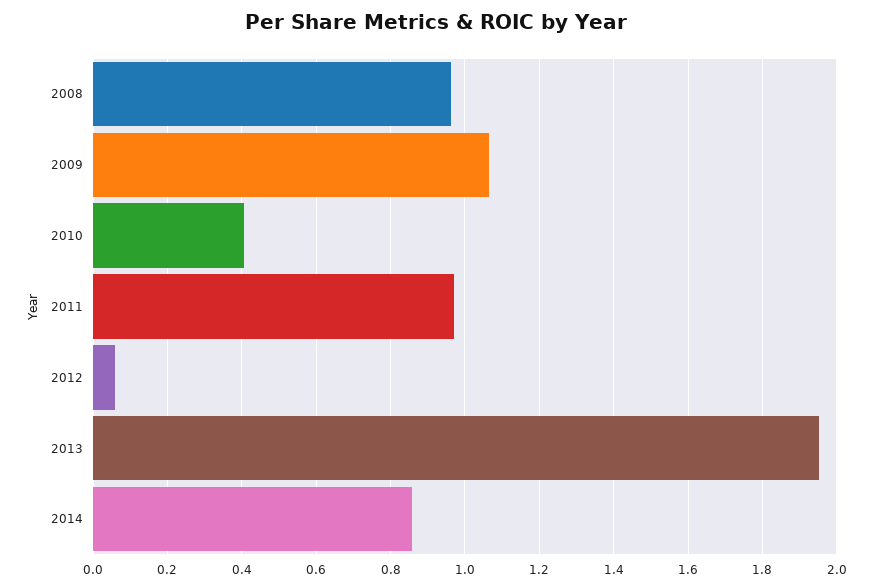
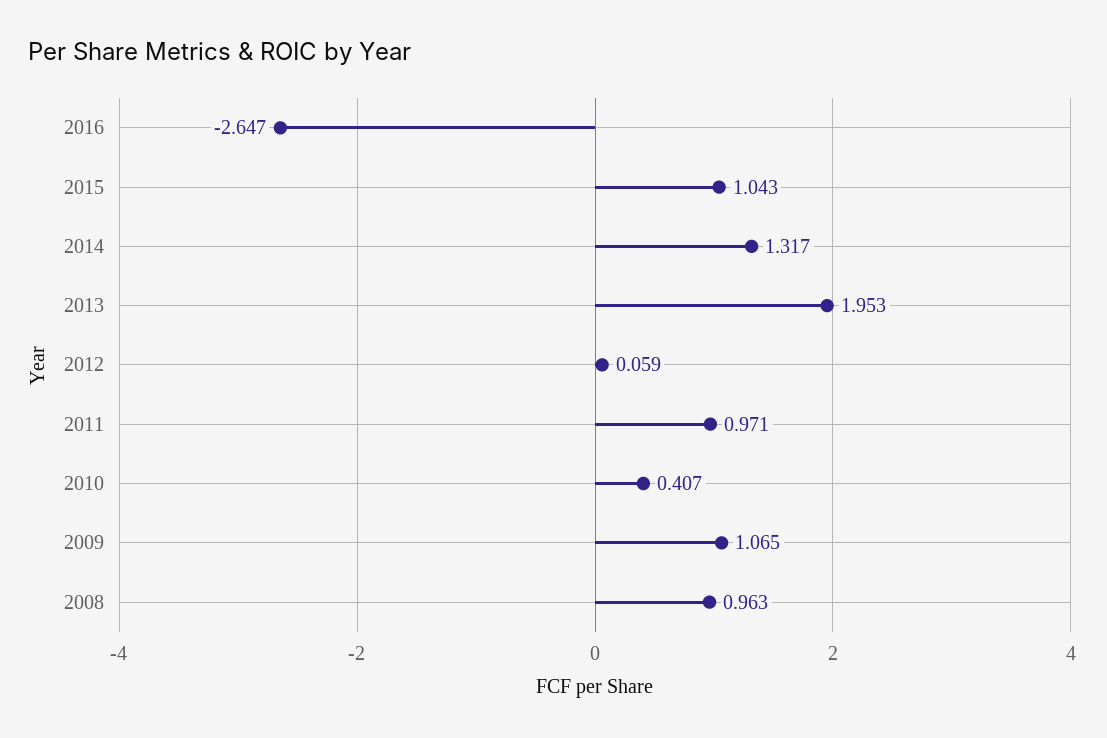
2014: 0.86 -> 1.317
2016: none -> -2.647
2015: none -> 1.043

